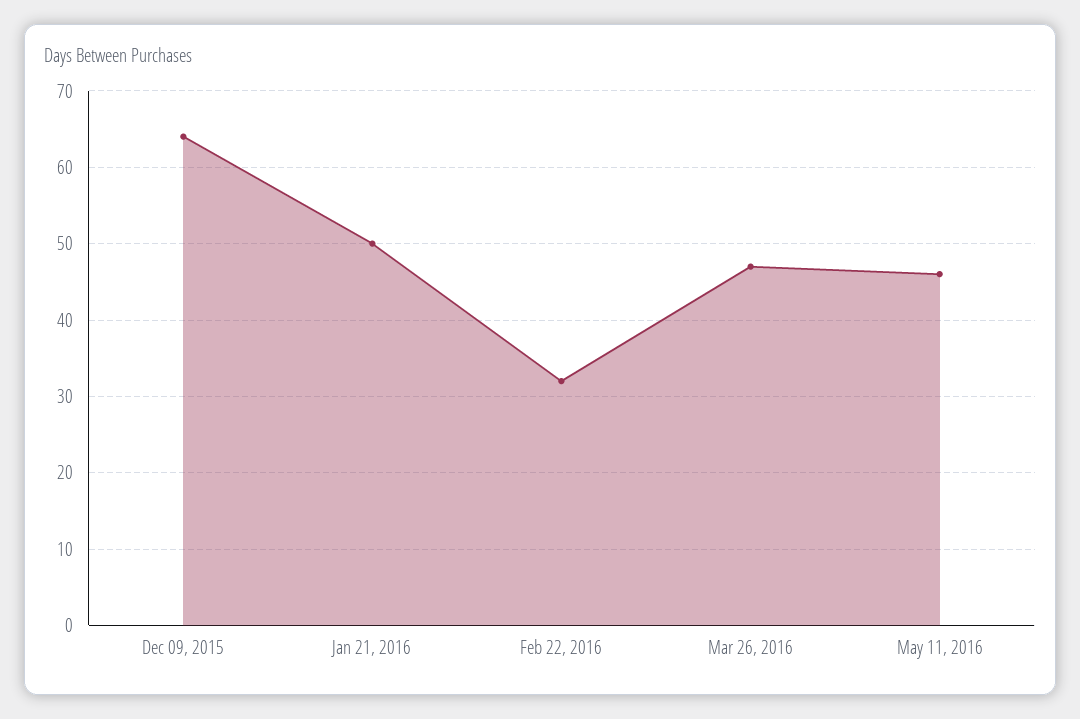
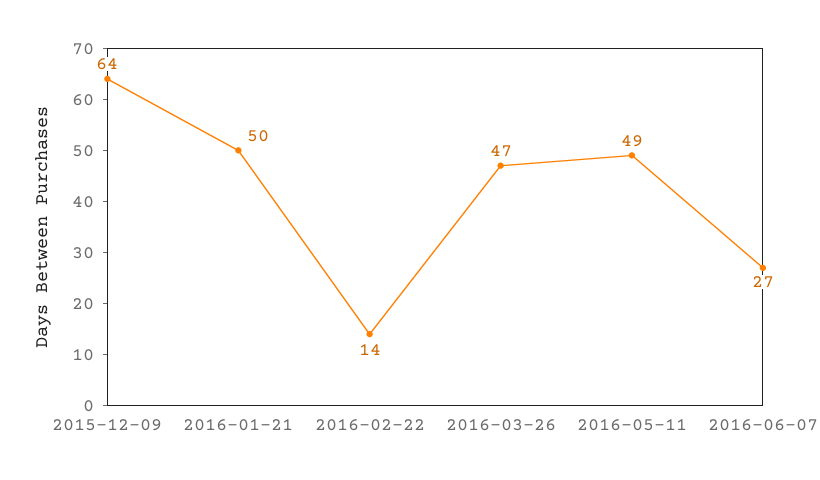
Feb 22, 2016: 32 -> 14
May 11, 2016: 46 -> 49
2016-06-07: none -> 27

